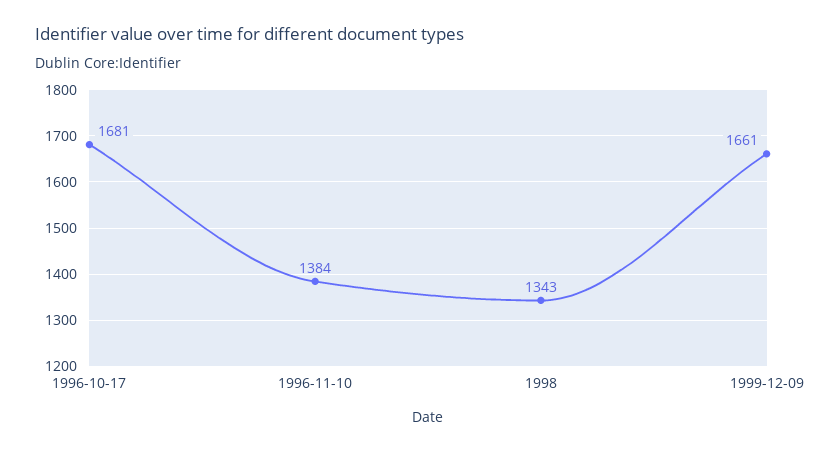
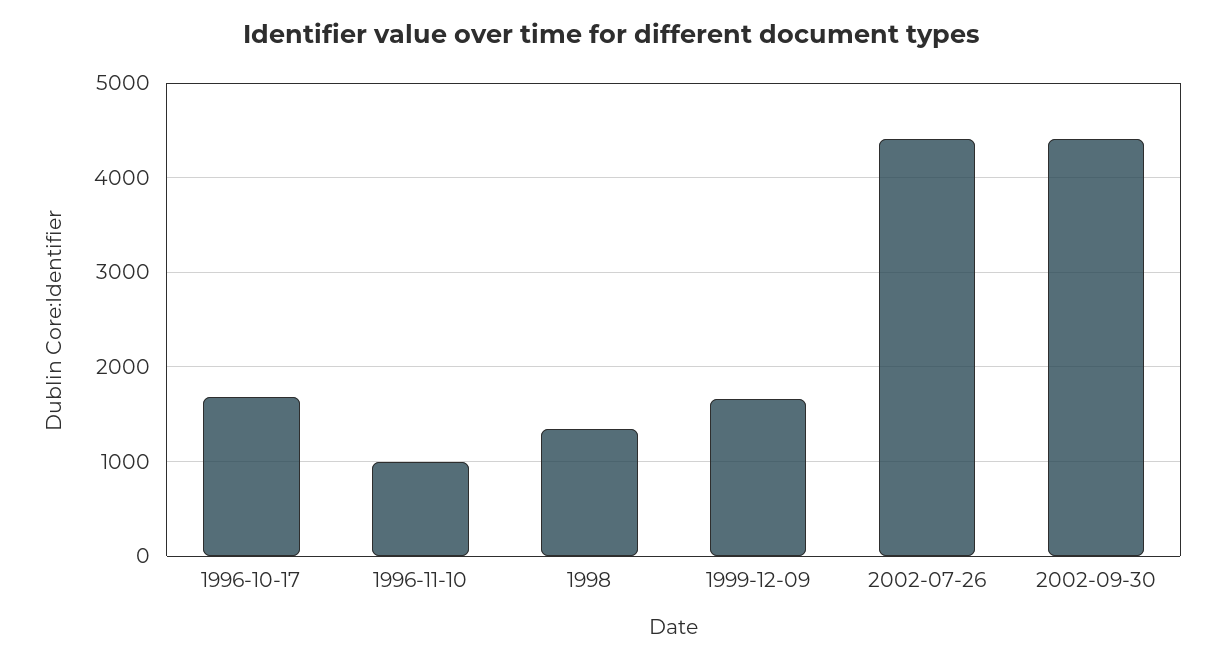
1996-11-10: 1384 -> 1000
2002-07-26: none -> 4400
2002-09-30: none -> 4400

